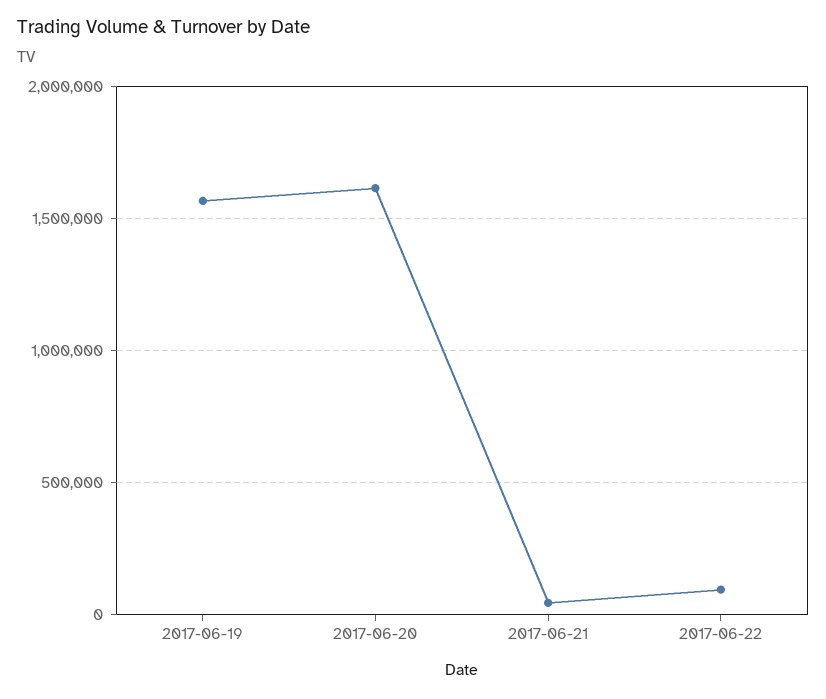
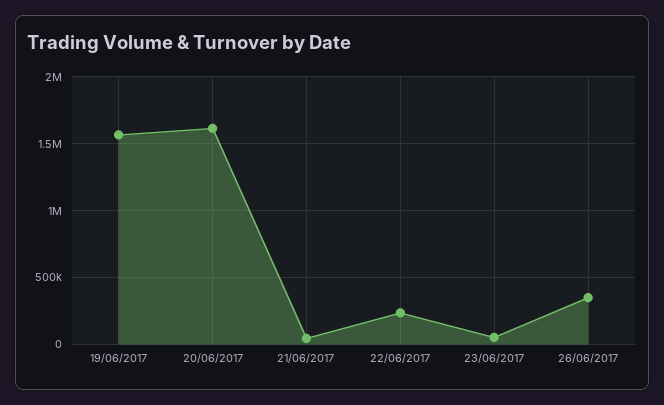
2017-06-22: 100000 -> 250000
23/06/2017: none -> 50000
26/06/2017: none -> 350000

